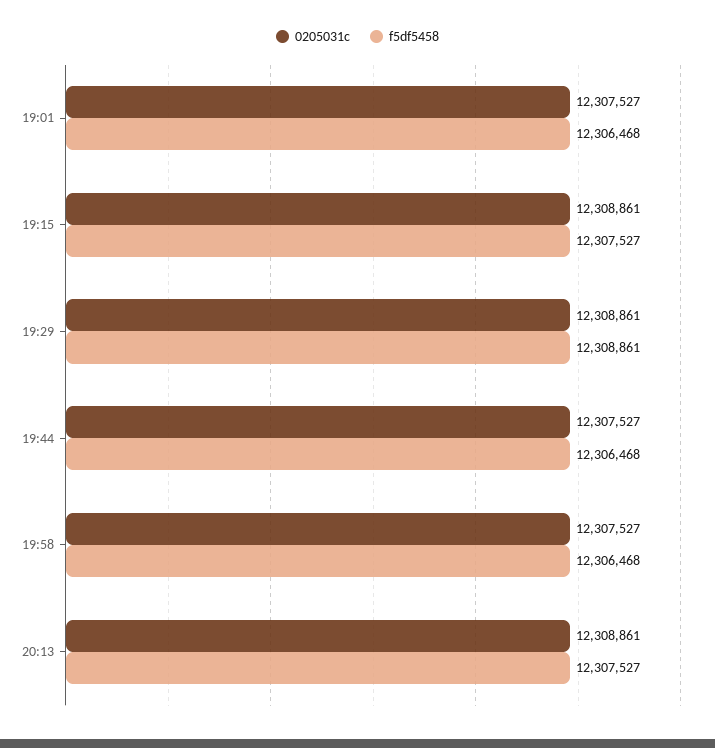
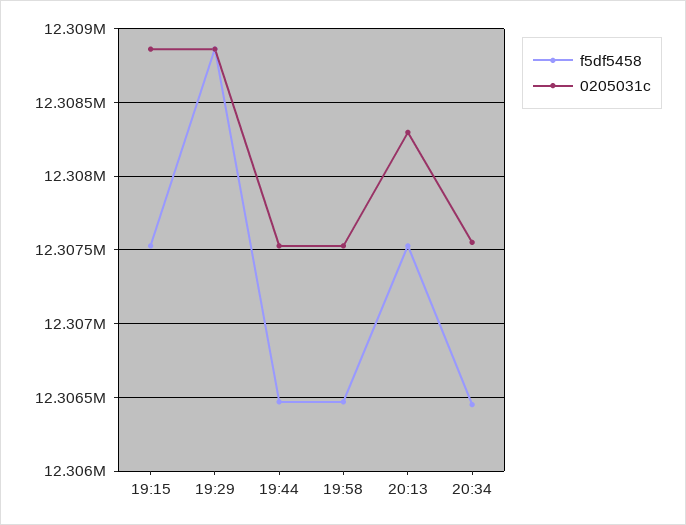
0205031c, 19:01: 12307527 -> none
f5df5458, 19:01: 12306468 -> none
0205031c, 20:13: 12308861 -> 12308300
f5df5458, 20:34: none -> 12306450
0205031c, 20:34: none -> 12307550

